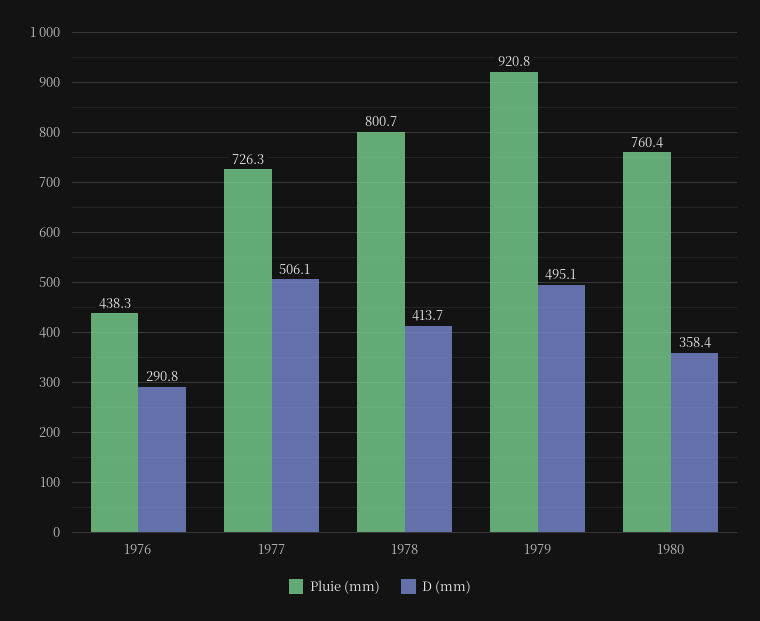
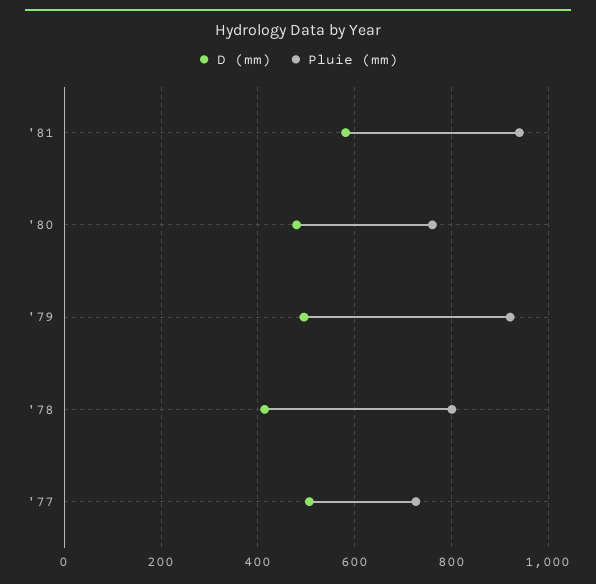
Pluie (mm), 1976: 438.3 -> none
D (mm), 1976: 290.8 -> none
D (mm), 1980: 358.4 -> 480
D (mm), '81: none -> 580
Pluie (mm), '81: none -> 940

